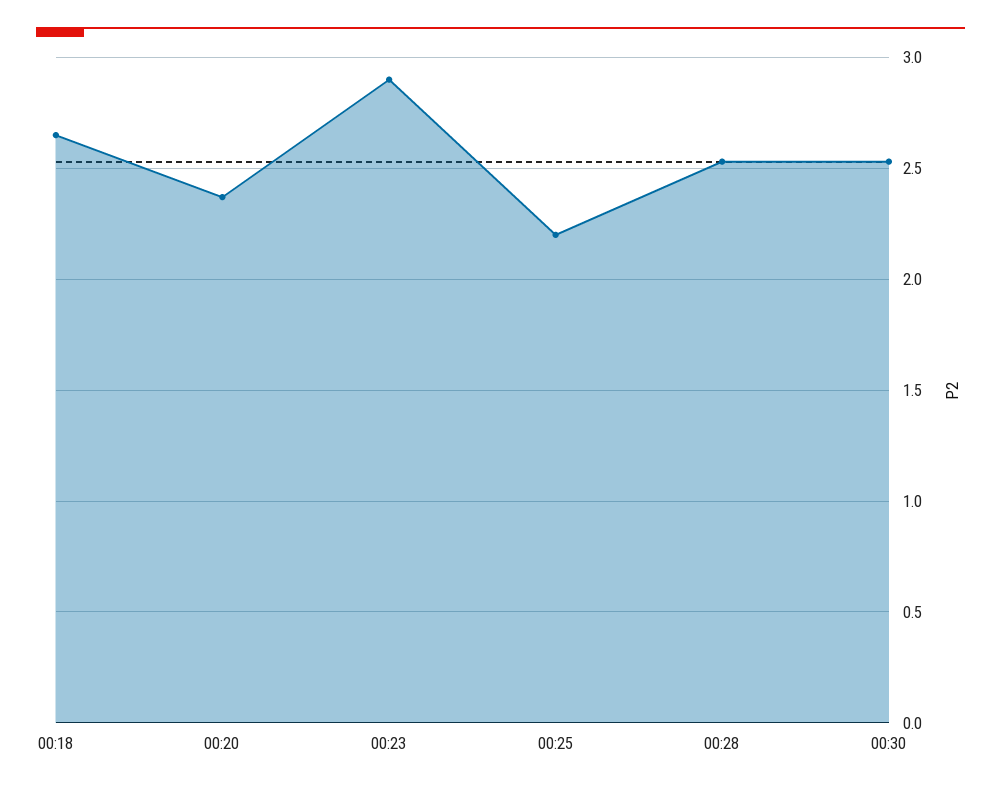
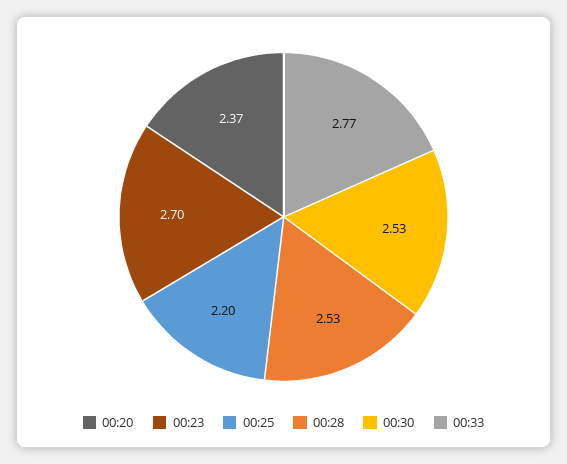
00:18: 2.65 -> none
00:23: 2.9 -> 2.7
00:33: none -> 2.77

